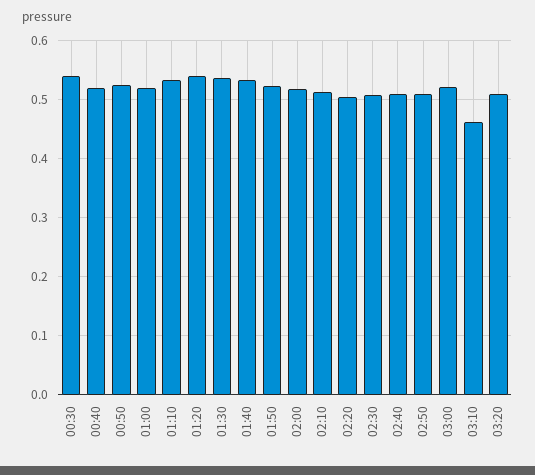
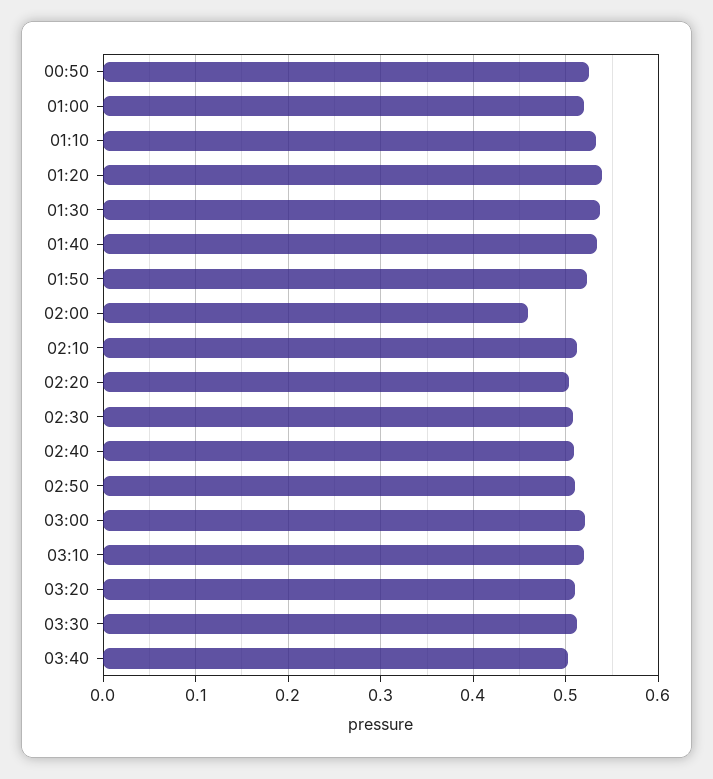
00:30: 0.54 -> none
00:40: 0.52 -> none
02:00: 0.52 -> 0.46
03:10: 0.46 -> 0.52
03:30: none -> 0.51
03:40: none -> 0.5

